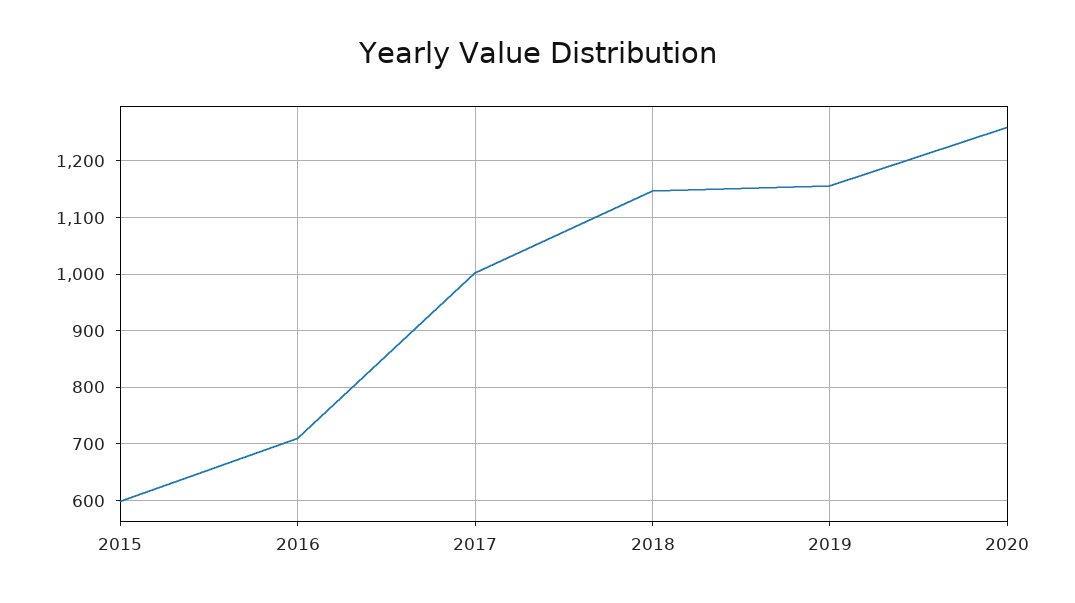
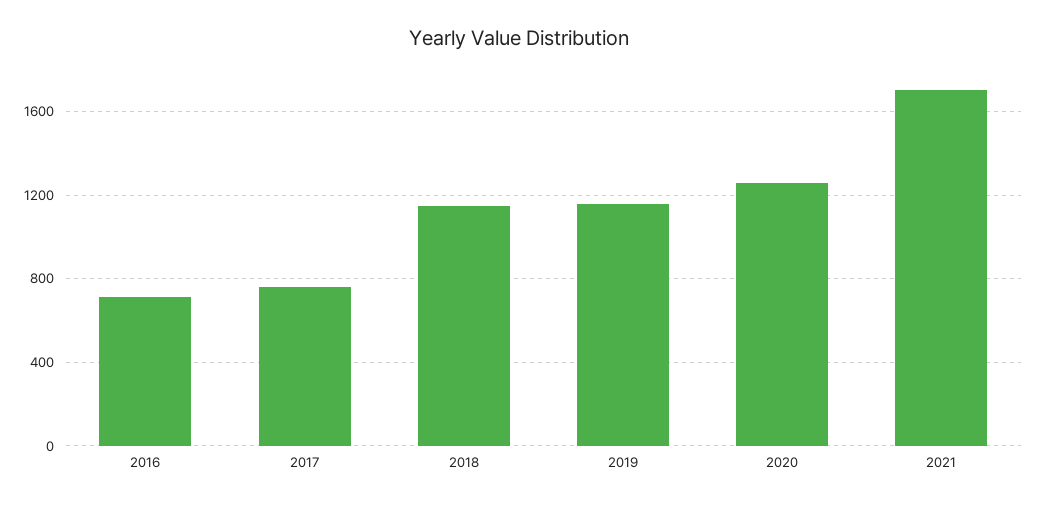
2015: 600 -> none
2017: 1000 -> 750
2021: none -> 1700

